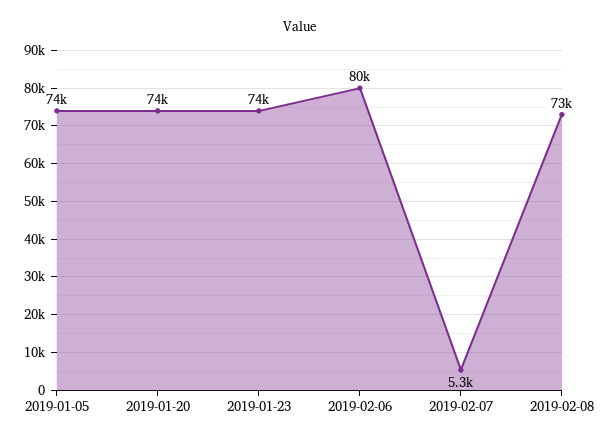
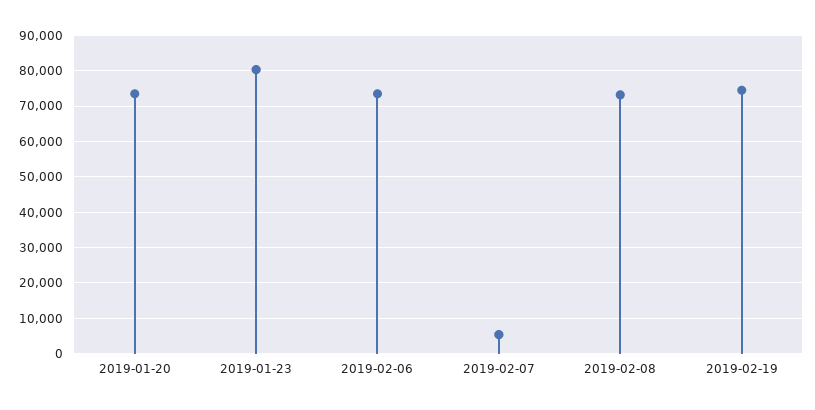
2019-01-05: 74000 -> none
2019-01-23: 74000 -> 80000
2019-02-06: 80000 -> 74000
2019-02-19: none -> 74000

